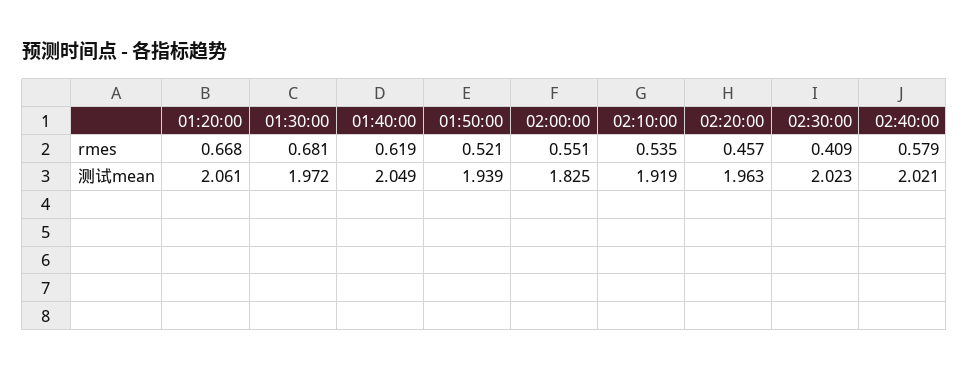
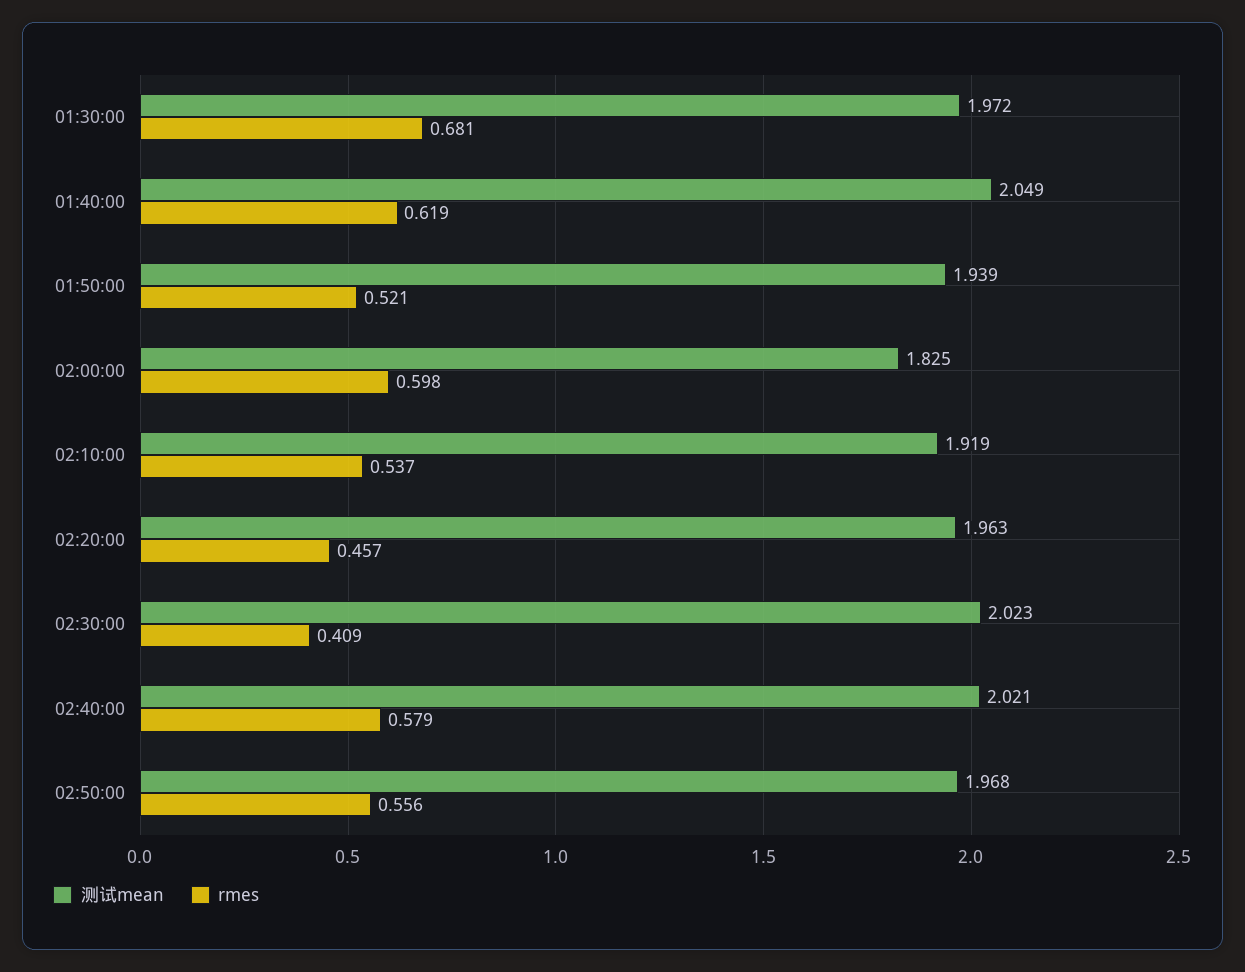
rmes, 01:20:00: 0.668 -> none
rmes, 02:00:00: 0.551 -> 0.598
rmes, 02:10:00: 0.535 -> 0.537
测试mean, 01:20:00: 2.061 -> none
测试mean, 02:50:00: none -> 1.968
rmes, 02:50:00: none -> 0.556

